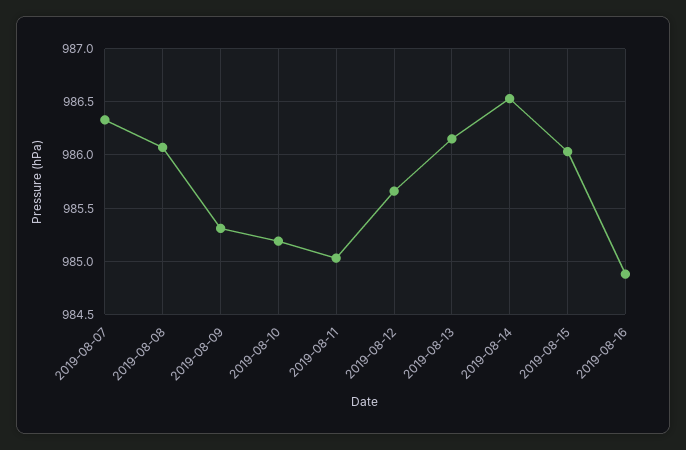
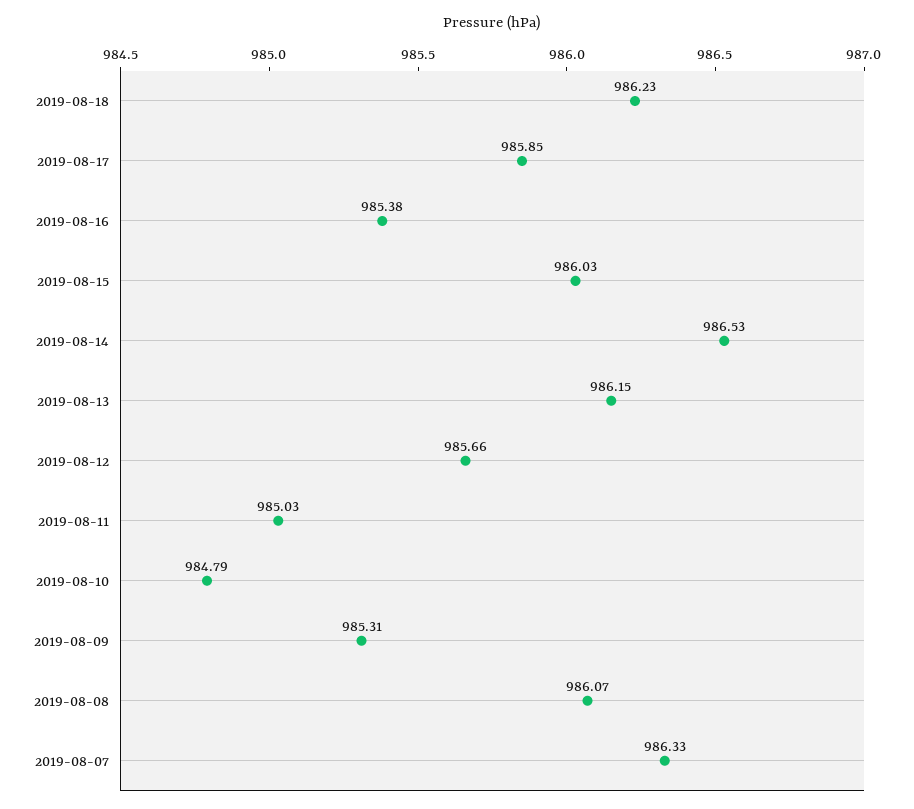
2019-08-10: 985.2 -> 984.79
2019-08-16: 984.9 -> 985.38
2019-08-18: none -> 986.23
2019-08-17: none -> 985.85

